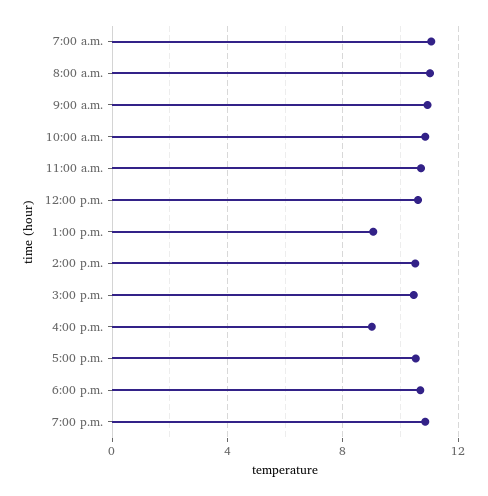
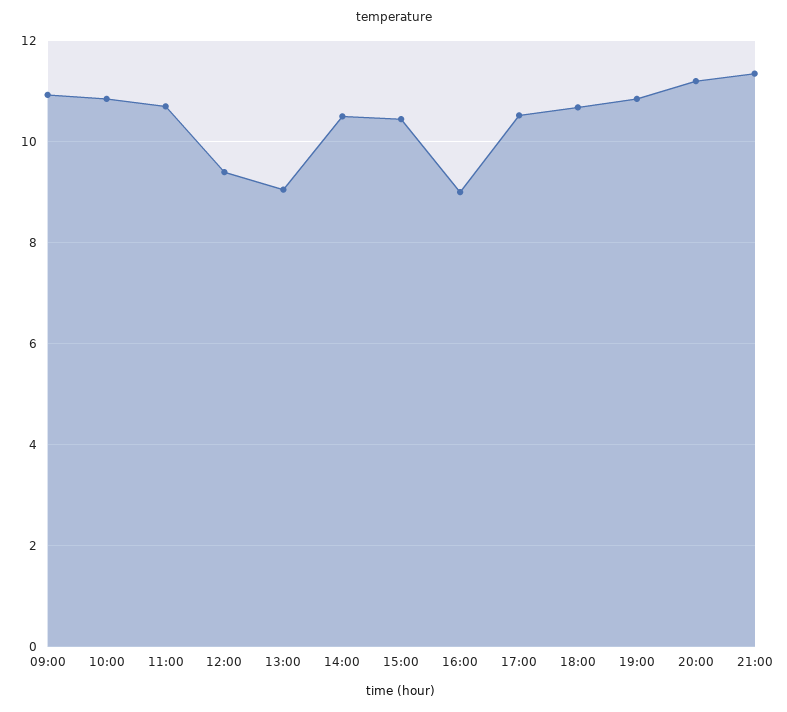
7:00 a.m.: 11 -> none
8:00 a.m.: 11 -> none
12:00 p.m.: 10.5 -> 9.4
20:00: none -> 11.2
21:00: none -> 11.4

